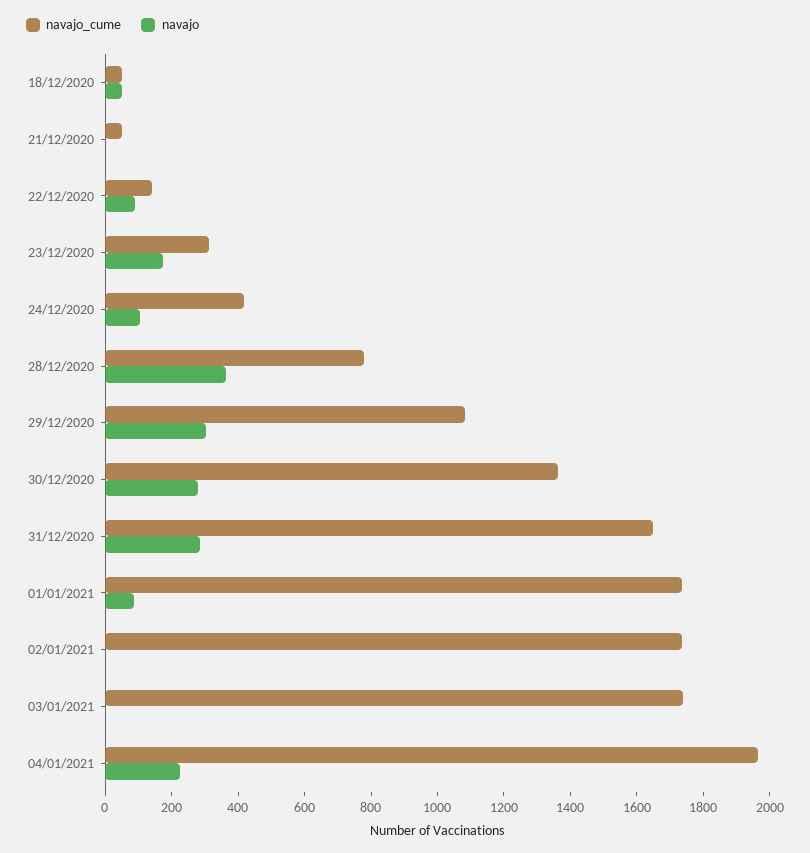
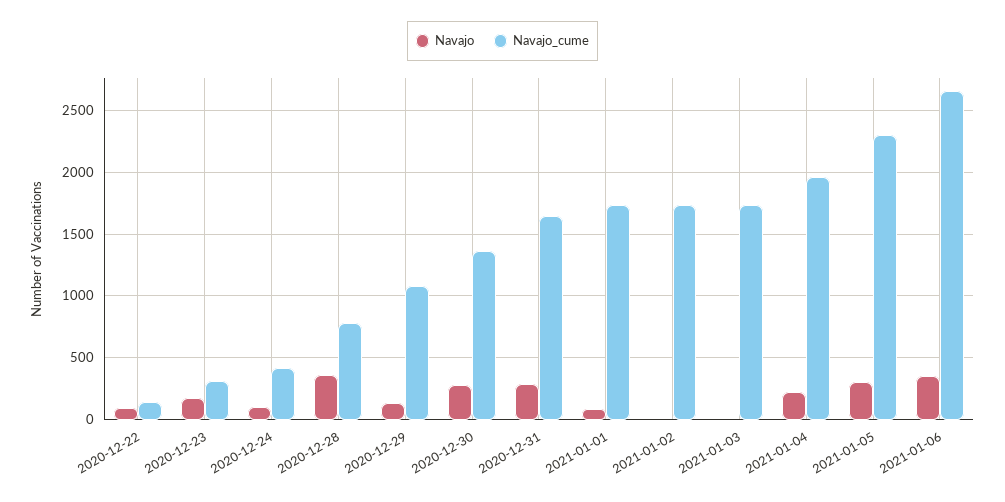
navajo_cume, 18/12/2020: 50 -> none
navajo, 18/12/2020: 50 -> none
navajo_cume, 21/12/2020: 50 -> none
navajo, 21/12/2020: 0 -> none
navajo, 29/12/2020: 300 -> 150
navajo, 2021-01-05: none -> 300
navajo_cume, 2021-01-05: none -> 2300
navajo, 2021-01-06: none -> 350
navajo_cume, 2021-01-06: none -> 2650

